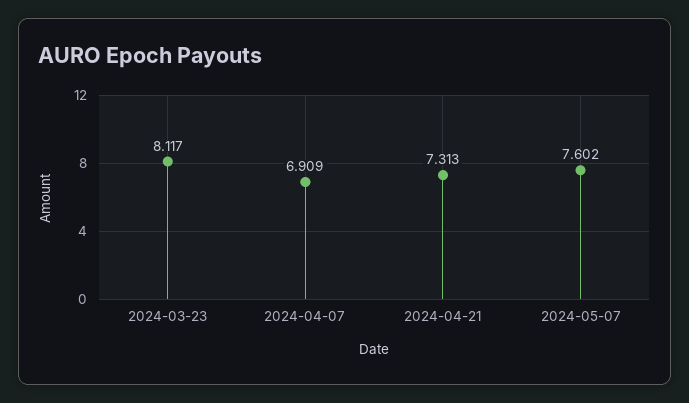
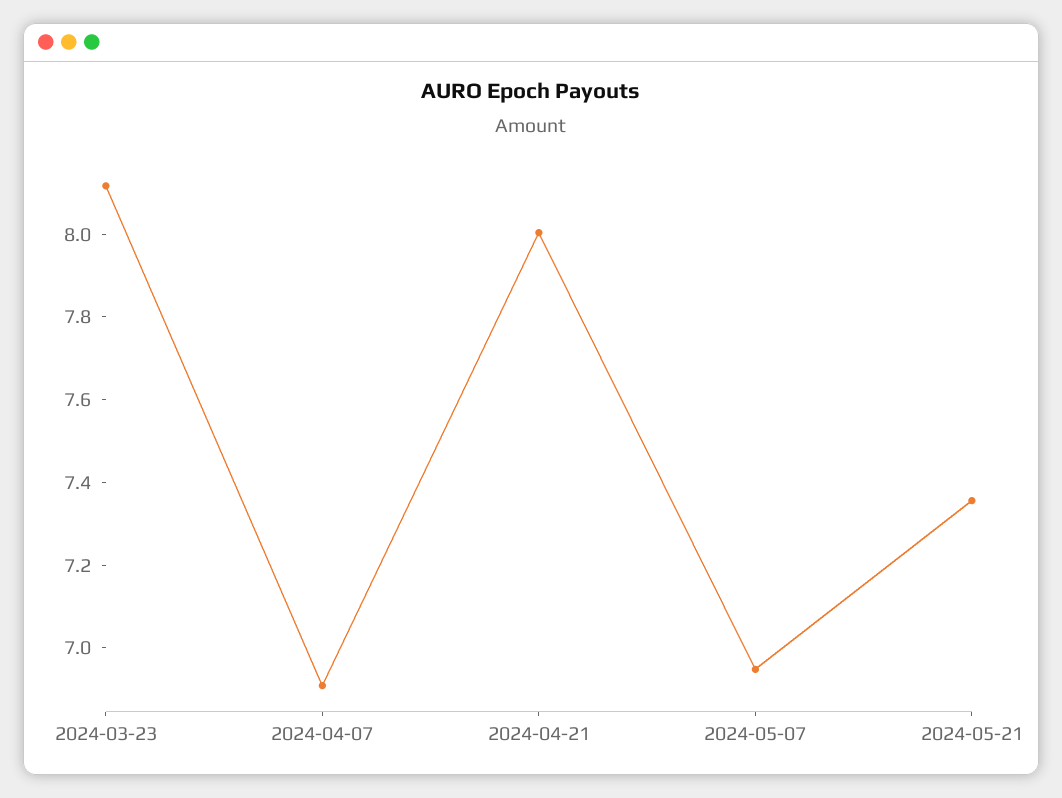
2024-04-21: 7.313 -> 8
2024-05-07: 7.602 -> 6.95
2024-05-21: none -> 7.35

